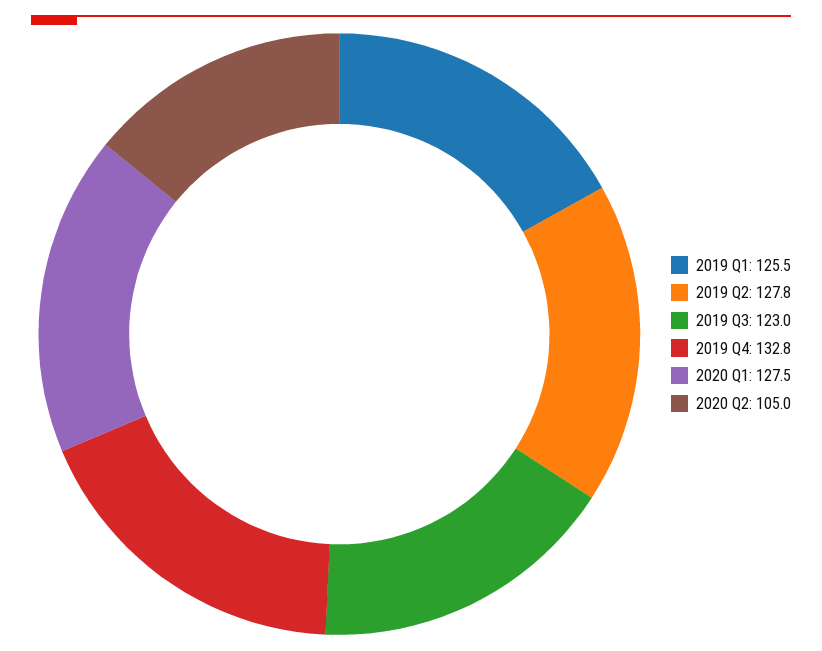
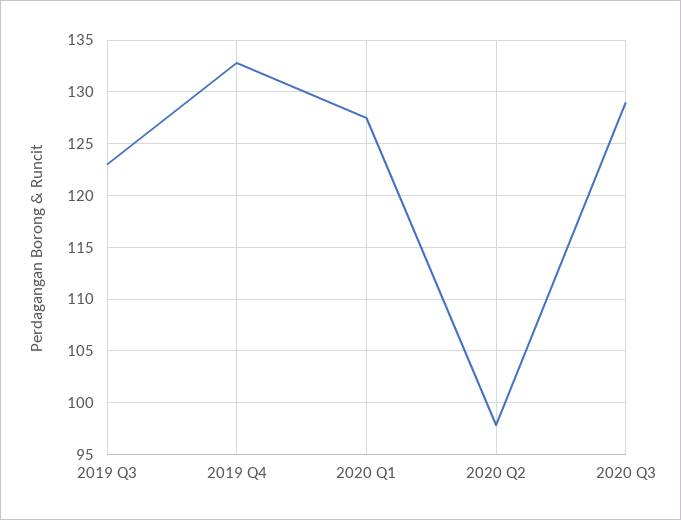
2019 Q1: 125.5 -> none
2019 Q2: 127.8 -> none
2020 Q2: 105 -> 98
2020 Q3: none -> 129

